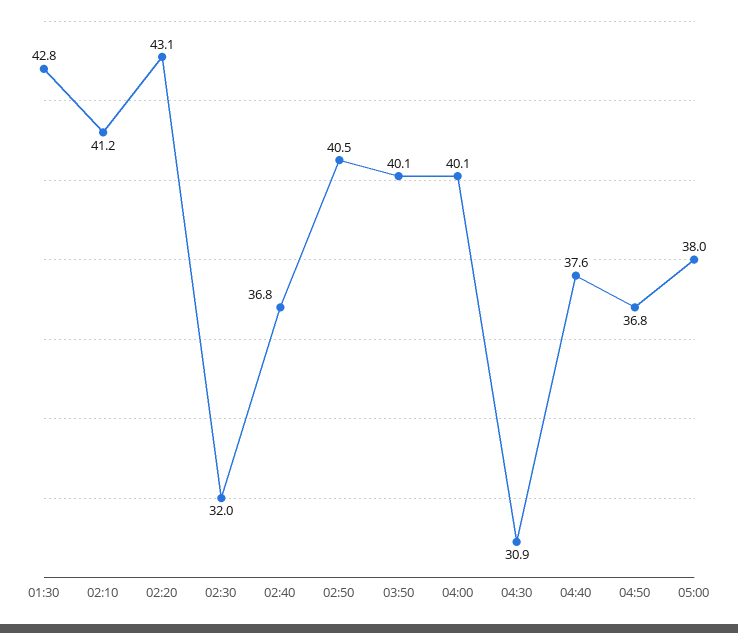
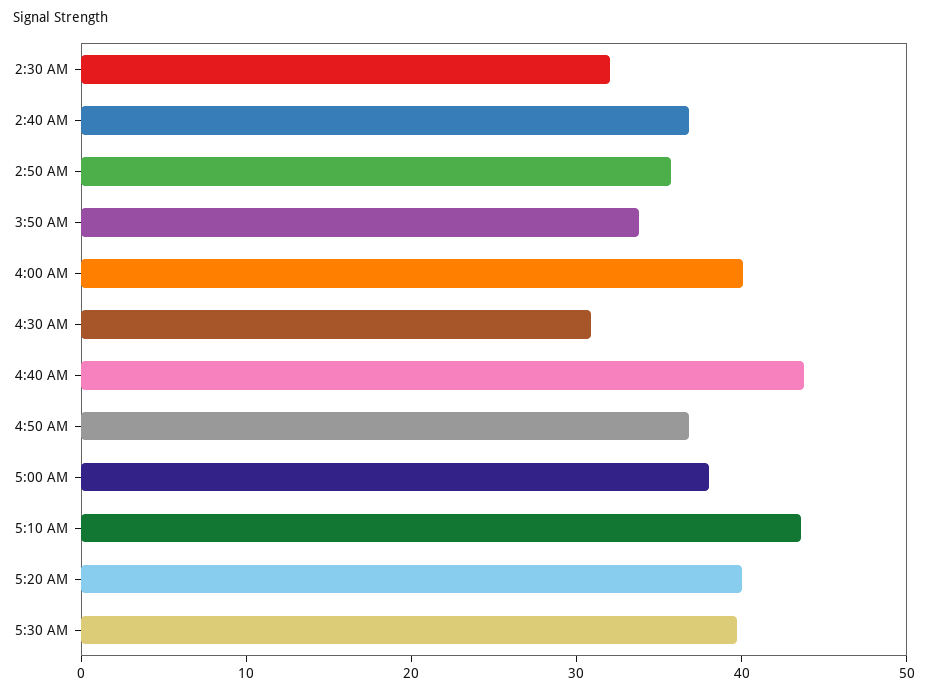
01:30: 42.8 -> none
02:10: 41.2 -> none
02:20: 43.1 -> none
02:50: 40.5 -> 36
03:50: 40.1 -> 34
04:40: 37.6 -> 44
5:10 AM: none -> 44
5:20 AM: none -> 40
5:30 AM: none -> 40

